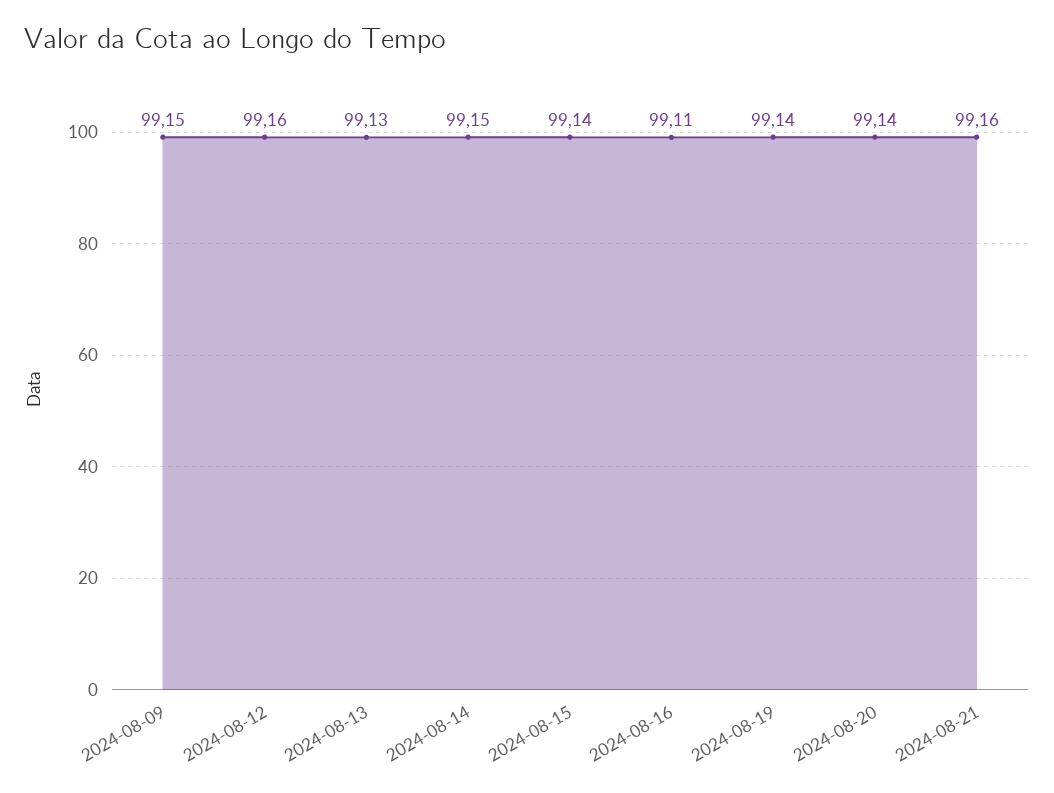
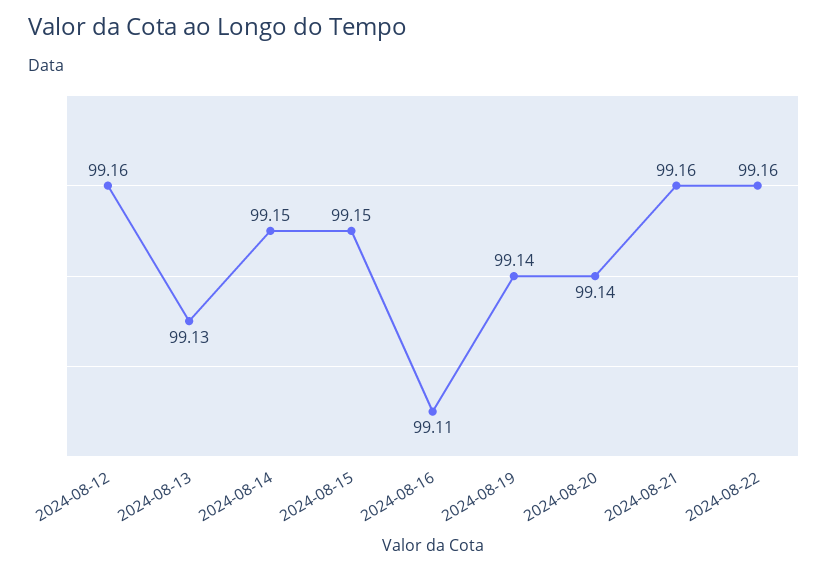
2024-08-09: 99.15 -> none
2024-08-15: 99.14 -> 99.15
2024-08-22: none -> 99.16

